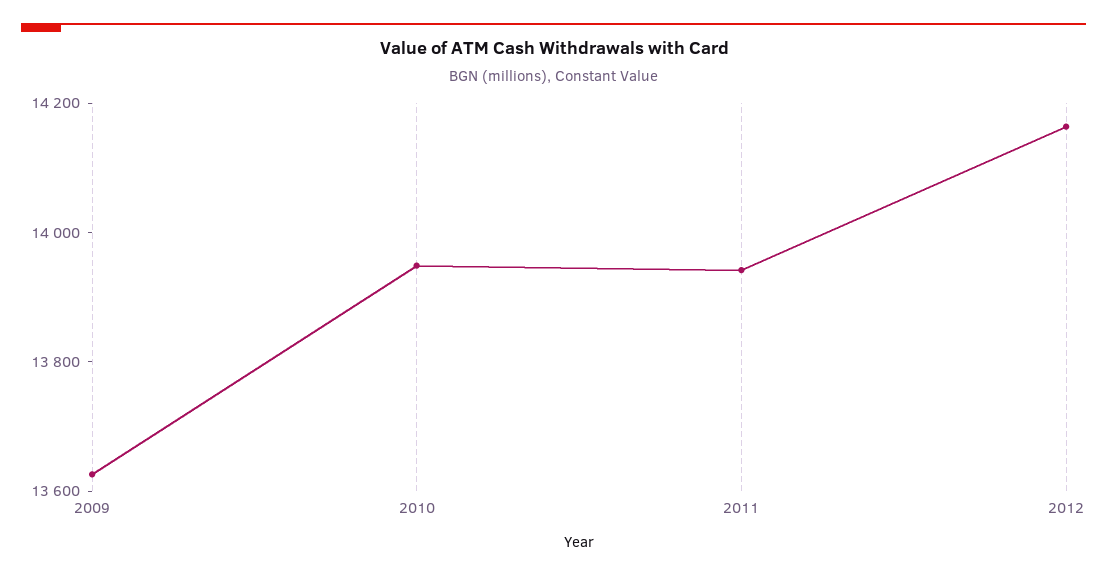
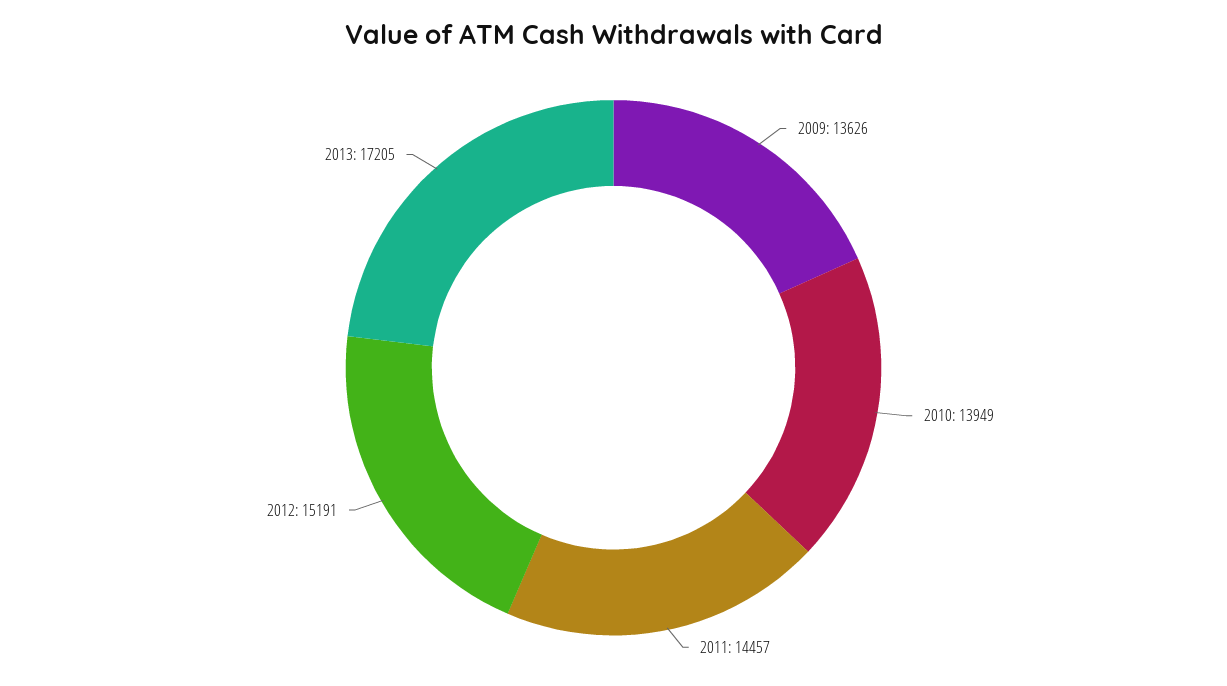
2011: 13950 -> 14457
2012: 14150 -> 15191
2013: none -> 17205

